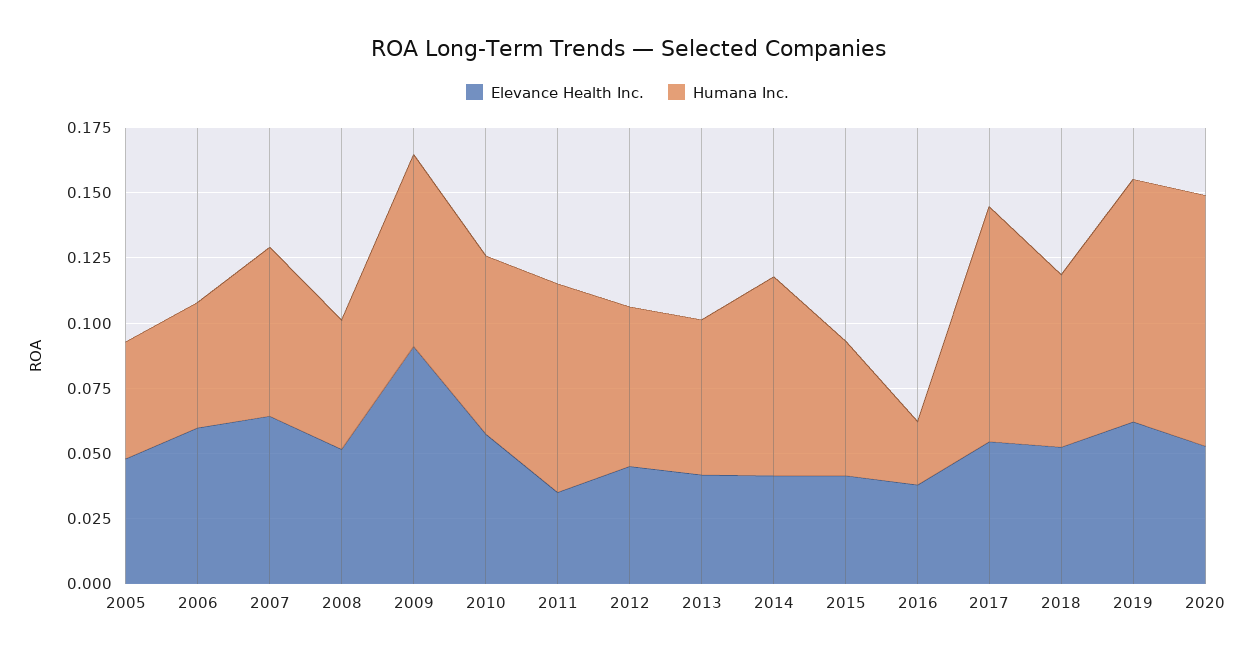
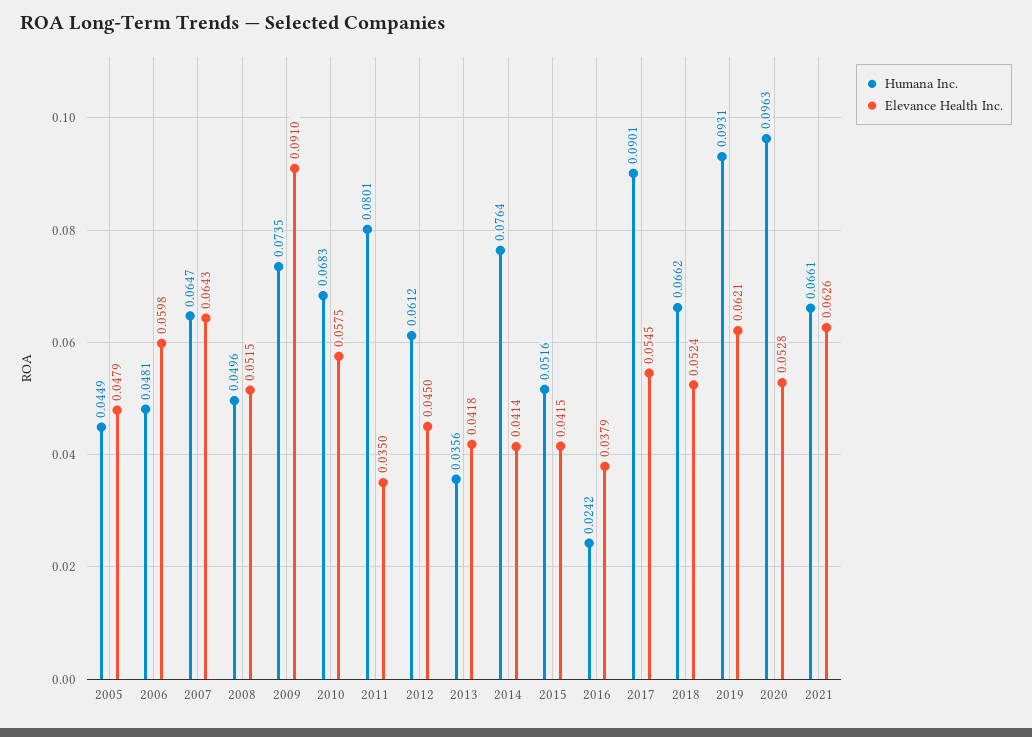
Humana Inc., 2013: 0.06 -> 0.0356
Humana Inc., 2021: none -> 0.0661
Elevance Health Inc., 2021: none -> 0.0626

